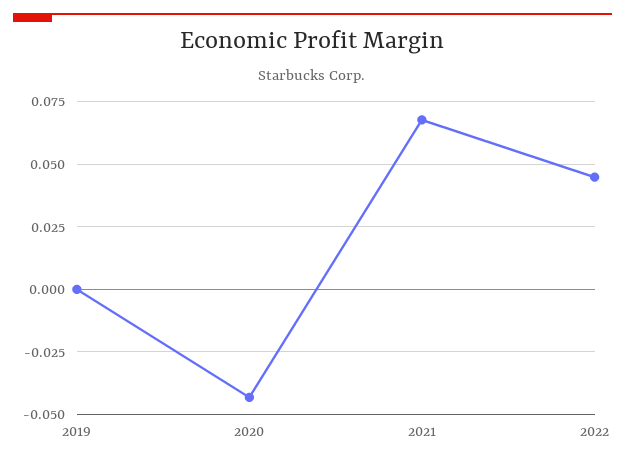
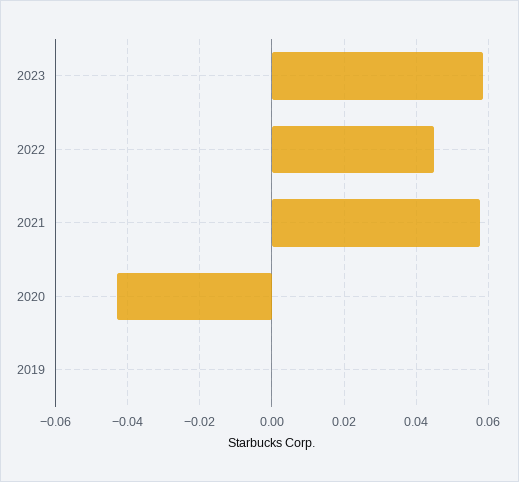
2021: 0.0675 -> 0.058
2023: none -> 0.058

